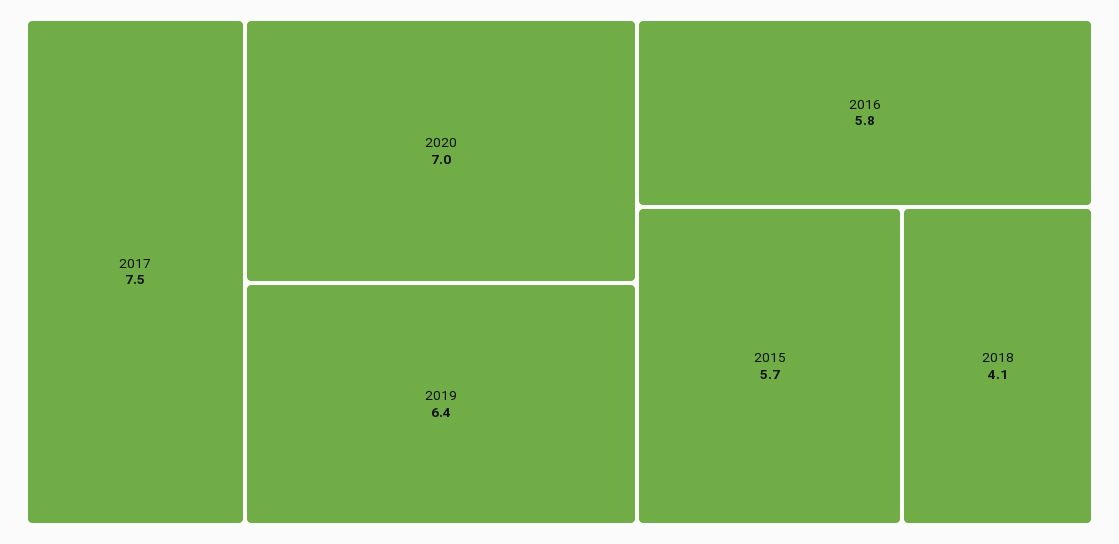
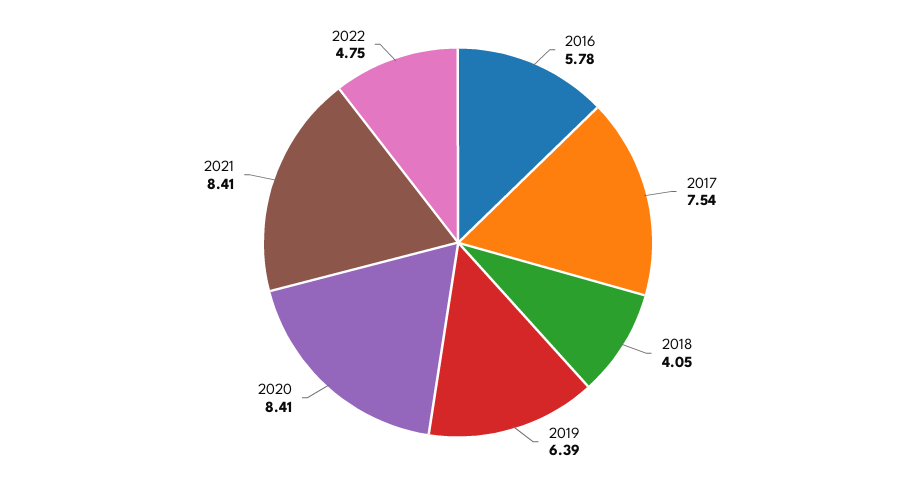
2020: 7 -> 8.41
2015: 5.7 -> none
2021: none -> 8.41
2022: none -> 4.75

